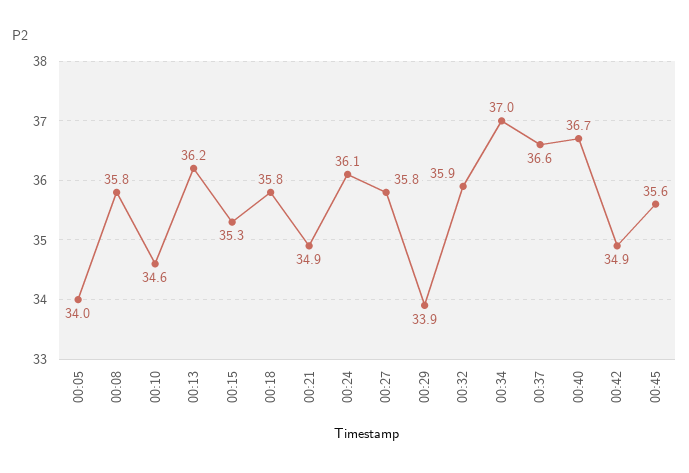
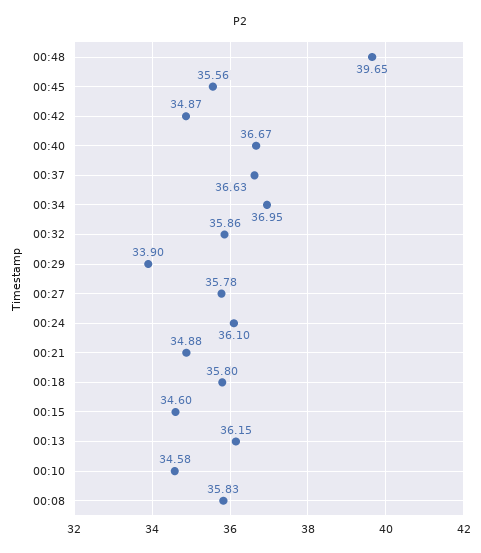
00:05: 34 -> none
00:15: 35.3 -> 34.6
00:48: none -> 39.65

